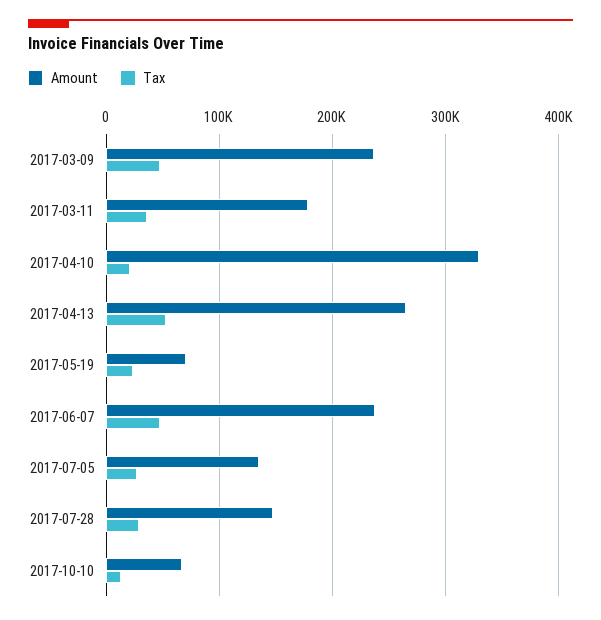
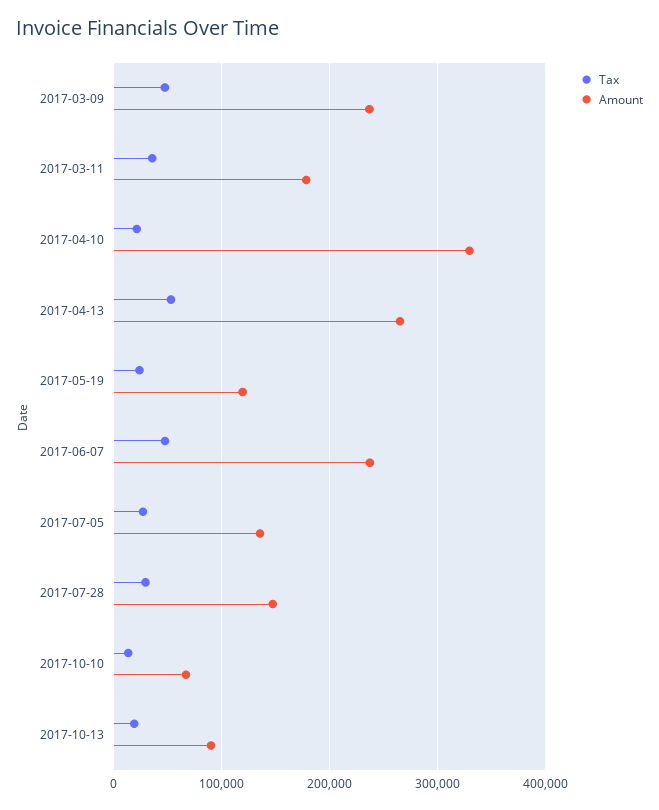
Amount, 2017-05-19: 70000 -> 120000
Tax, 2017-10-13: none -> 20000
Amount, 2017-10-13: none -> 90000

